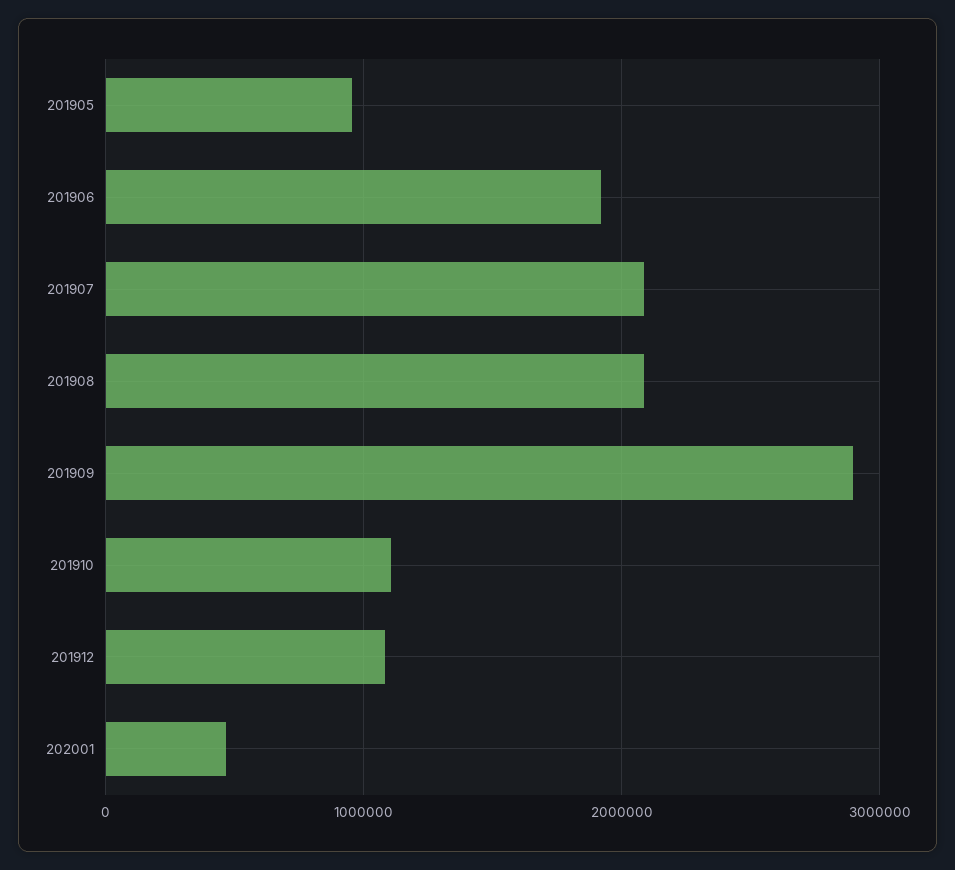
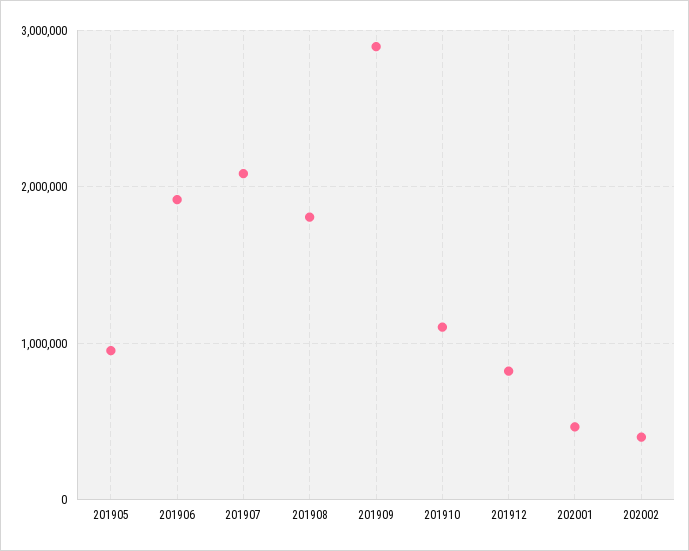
201908: 2100000 -> 1800000
201912: 1100000 -> 800000
202002: none -> 400000

